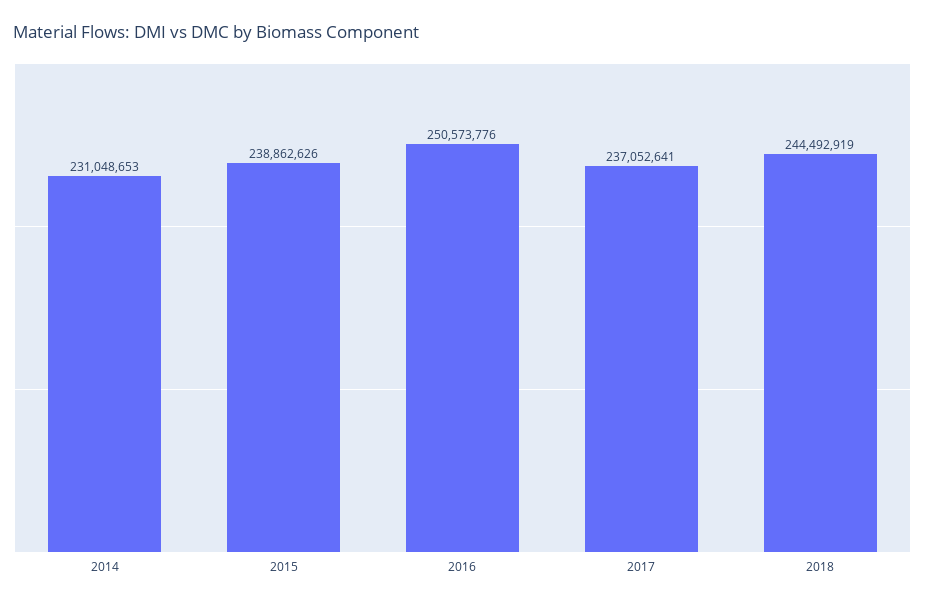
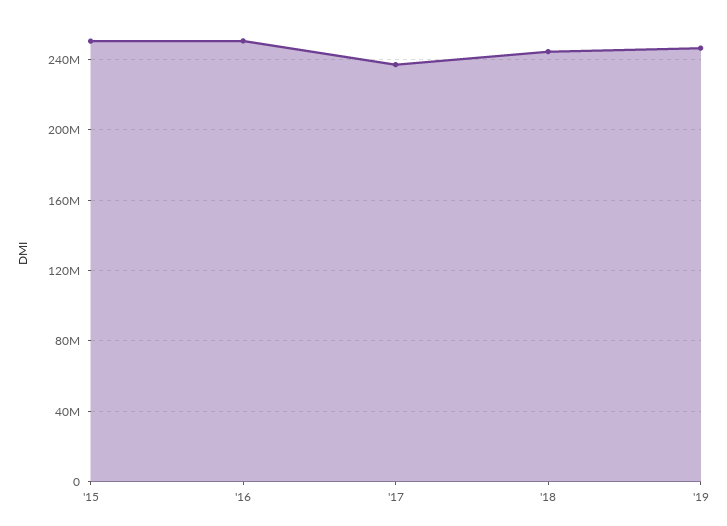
2014: 231048653 -> none
2015: 238862626 -> 250000000
'19: none -> 245000000

